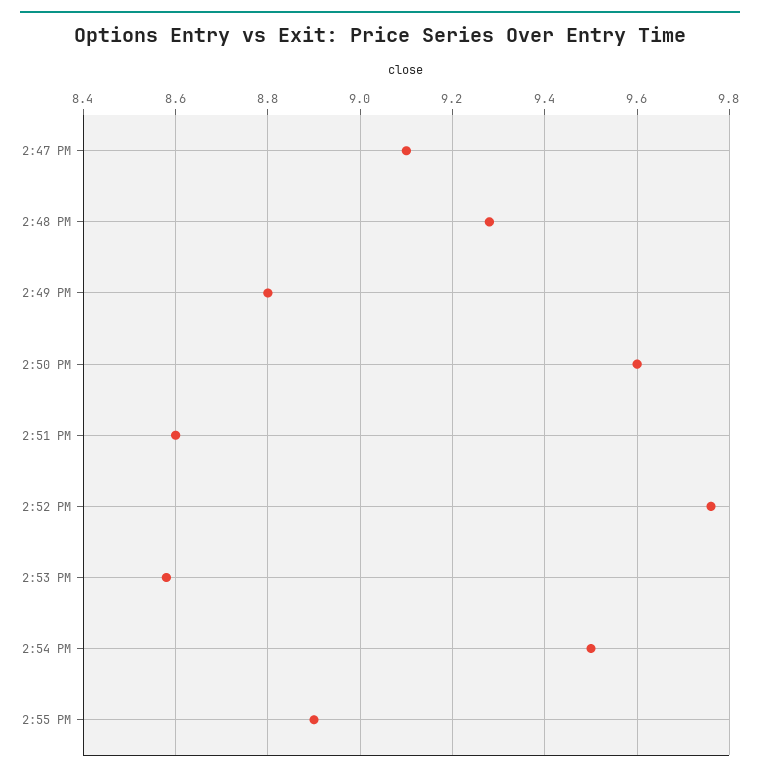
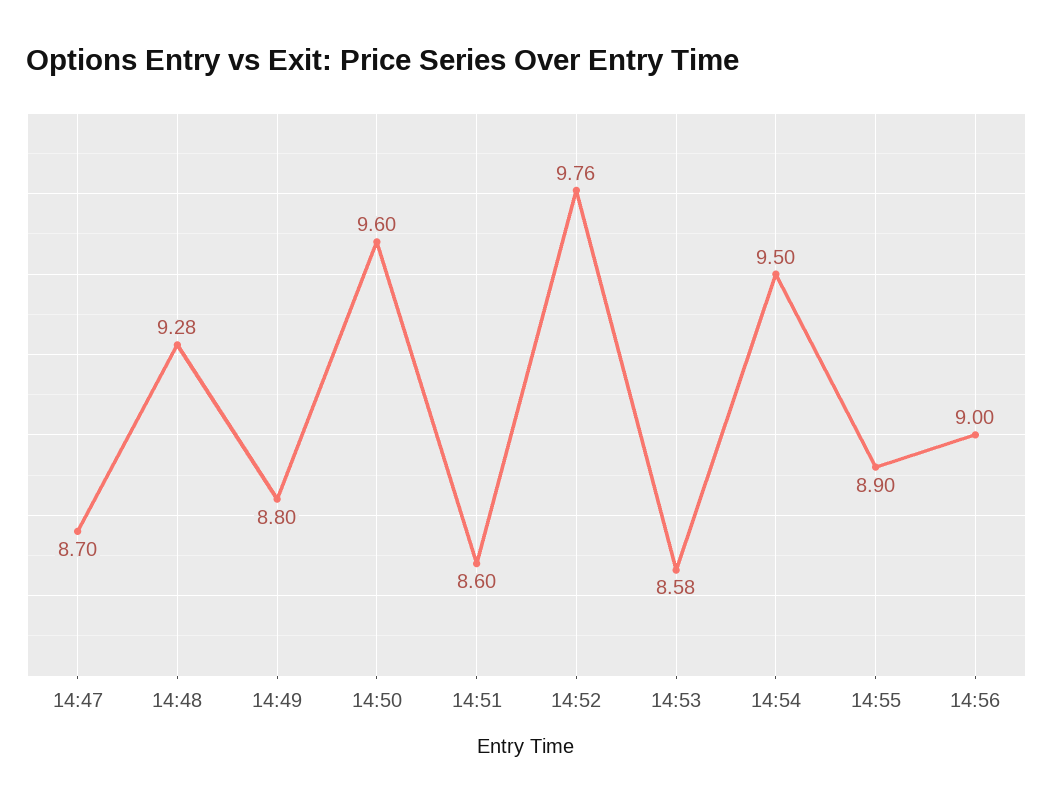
2:47 PM: 9.1 -> 8.7
14:56: none -> 9

